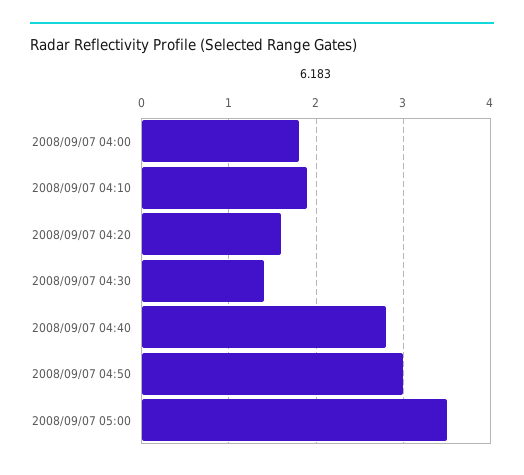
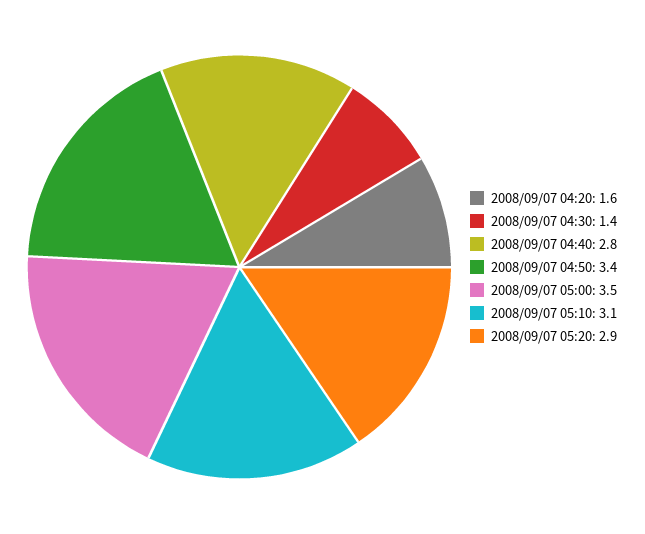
2008/09/07 04:00: 1.8 -> none
2008/09/07 04:10: 1.9 -> none
2008/09/07 04:50: 3 -> 3.4
2008/09/07 05:10: none -> 3.1
2008/09/07 05:20: none -> 2.9

